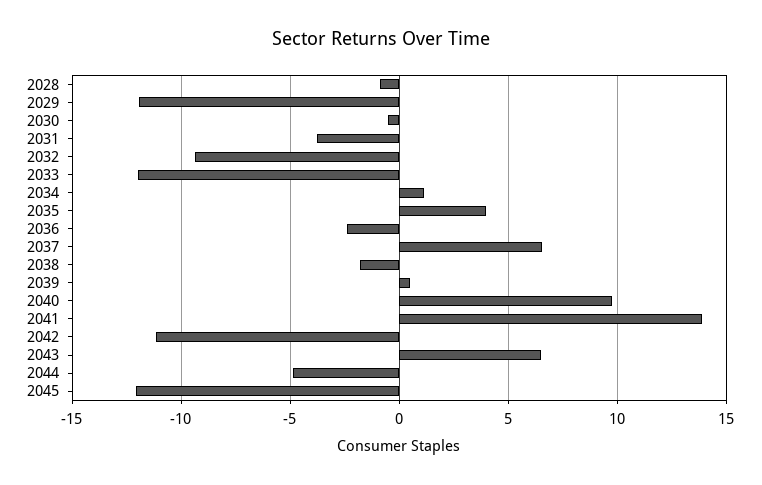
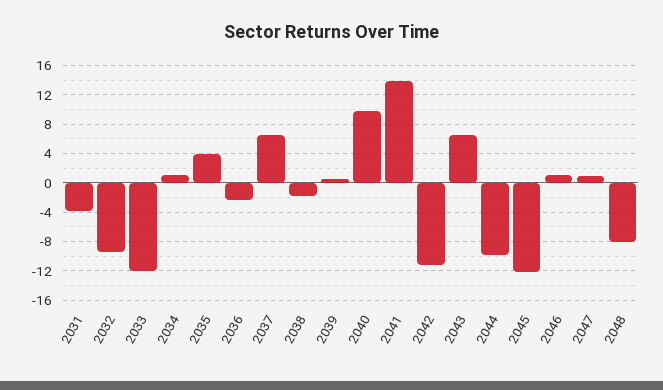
2028: -1 -> none
2029: -12 -> none
2030: -0.5 -> none
2044: -5 -> -10
2046: none -> 1
2047: none -> 1
2048: none -> -8

